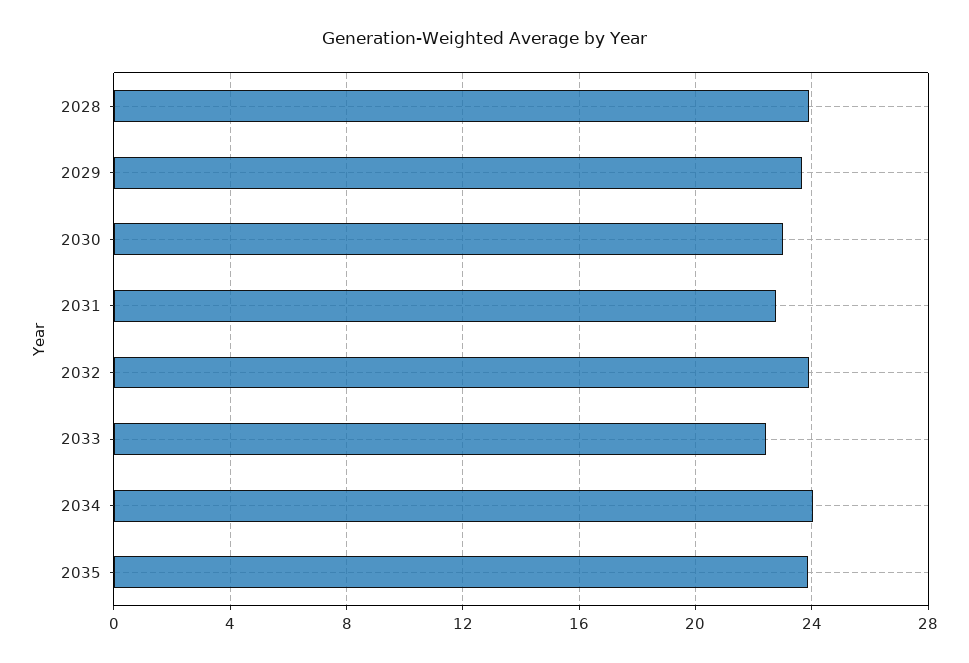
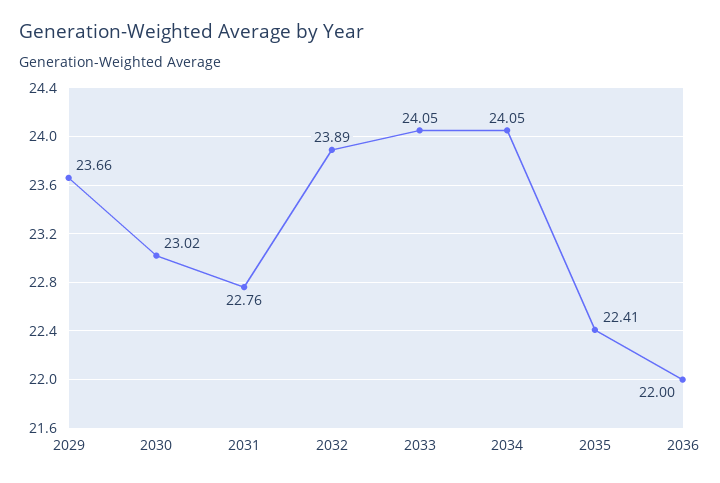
2028: 24 -> none
2033: 22.5 -> 24.05
2035: 24 -> 22.41
2036: none -> 22

